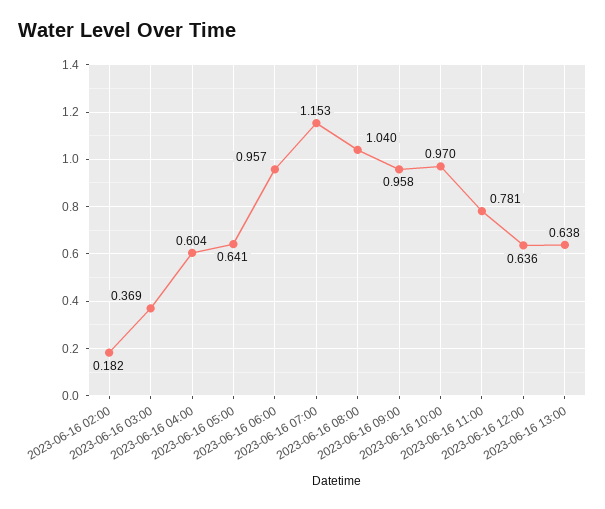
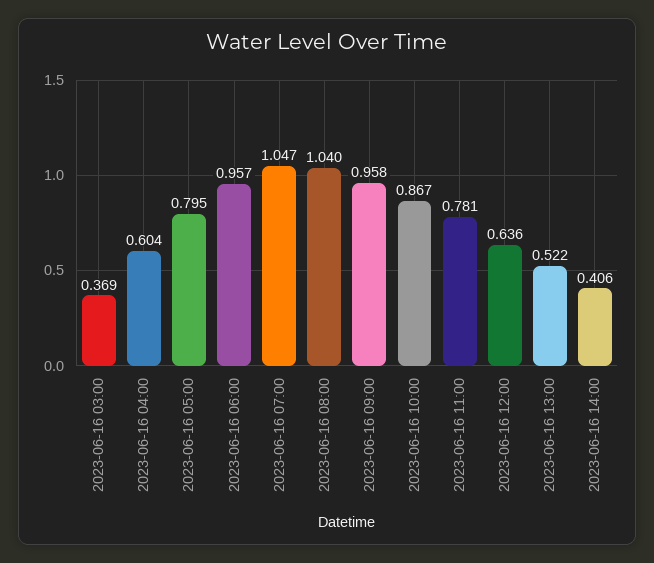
2023-06-16 02:00: 0.182 -> none
2023-06-16 05:00: 0.641 -> 0.795
2023-06-16 07:00: 1.153 -> 1.047
2023-06-16 10:00: 0.97 -> 0.867
2023-06-16 13:00: 0.638 -> 0.522
2023-06-16 14:00: none -> 0.406

